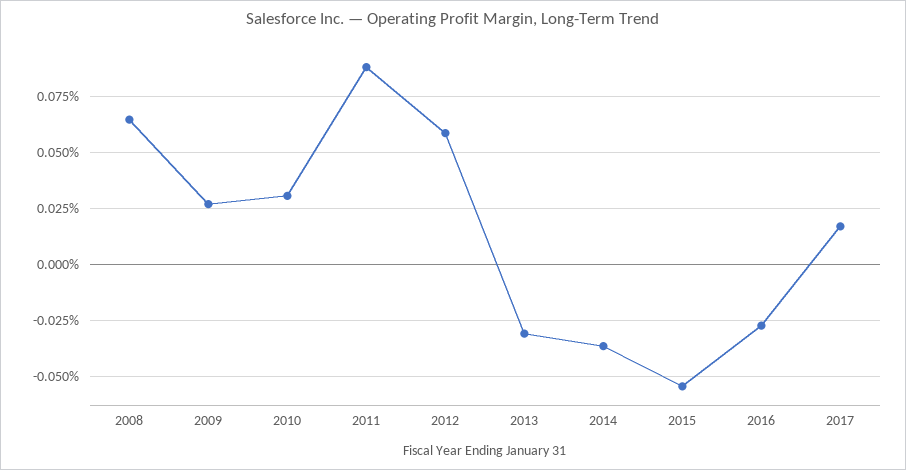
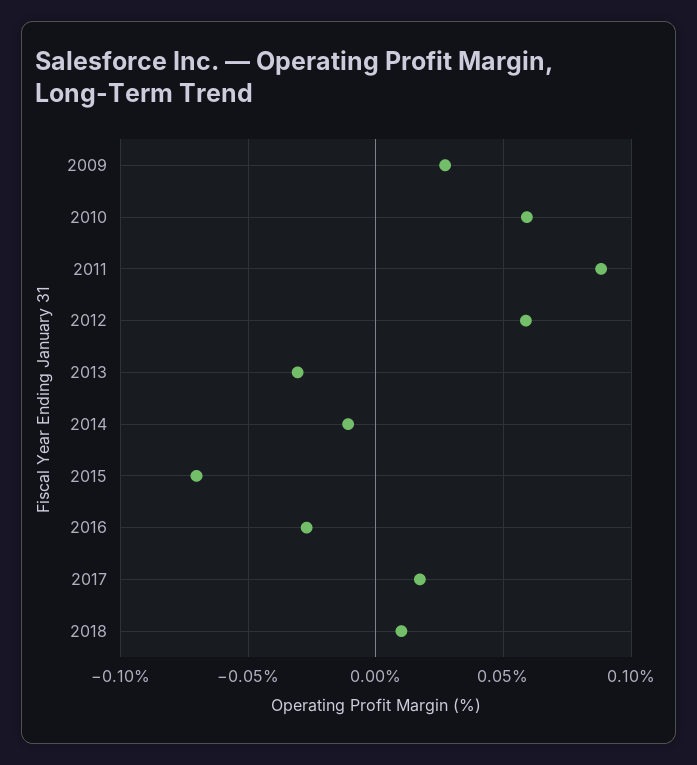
2008: 0.065 -> none
2010: 0.03 -> 0.06
2014: -0.035 -> -0.01
2015: -0.055 -> -0.07
2018: none -> 0.01

